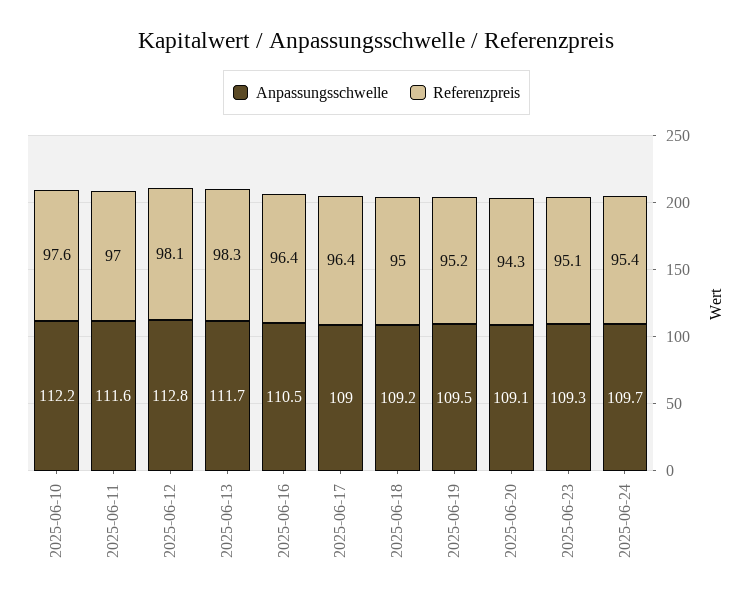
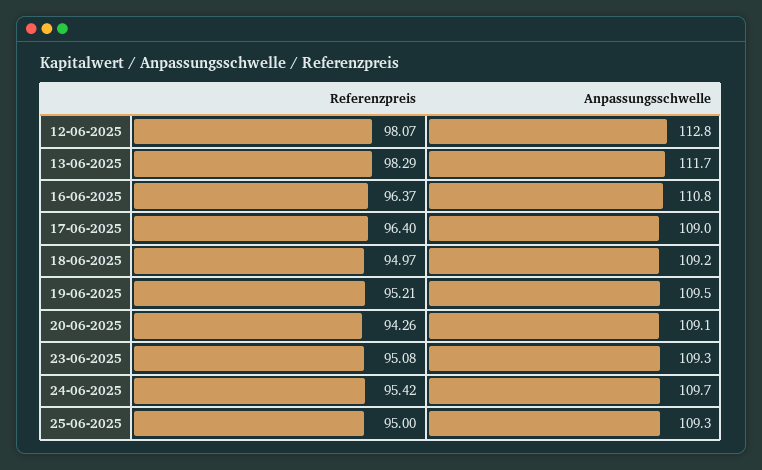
Anpassungsschwelle, 2025-06-10: 112.2 -> none
Referenzpreis, 2025-06-10: 97.6 -> none
Anpassungsschwelle, 2025-06-11: 111.6 -> none
Referenzpreis, 2025-06-11: 97 -> none
Anpassungsschwelle, 2025-06-16: 110.5 -> 110.8
Referenzpreis, 25-06-2025: none -> 95
Anpassungsschwelle, 25-06-2025: none -> 109.3

